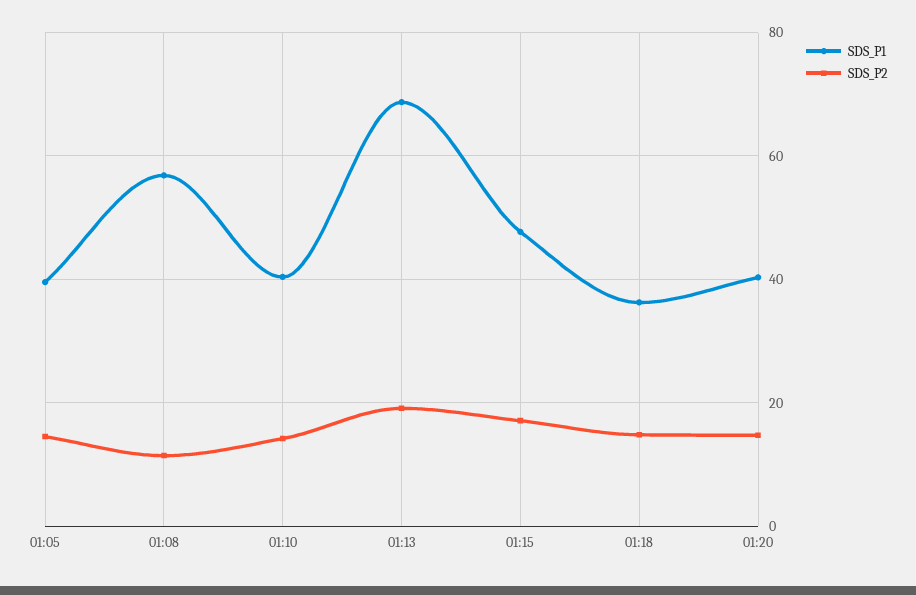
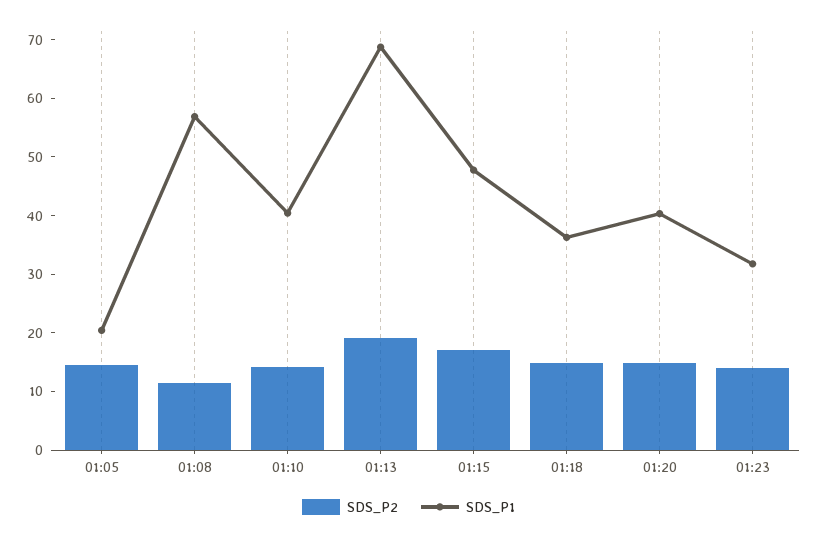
SDS_P1, 01:05: 40 -> 20
SDS_P2, 01:23: none -> 14
SDS_P1, 01:23: none -> 32

